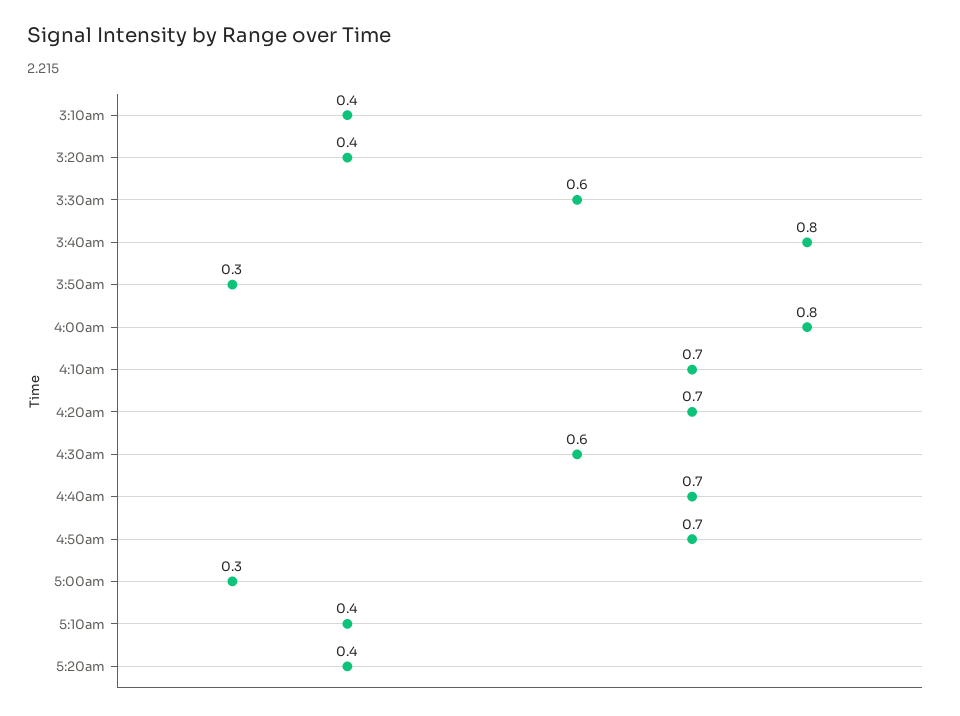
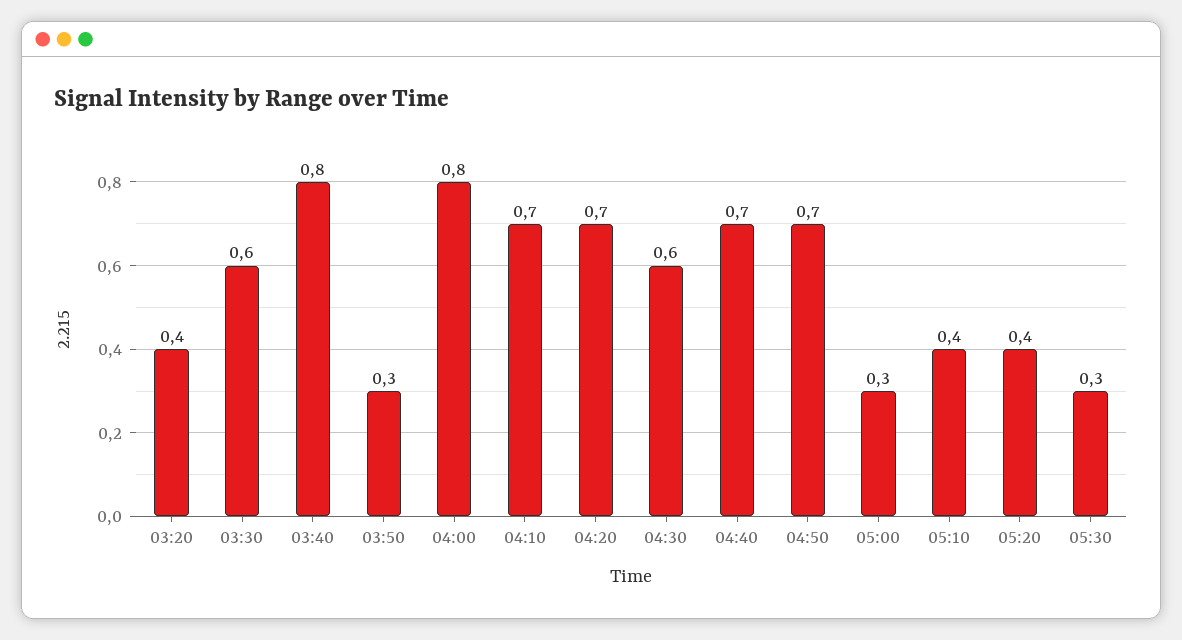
3:10am: 0.4 -> none
05:30: none -> 0.3

